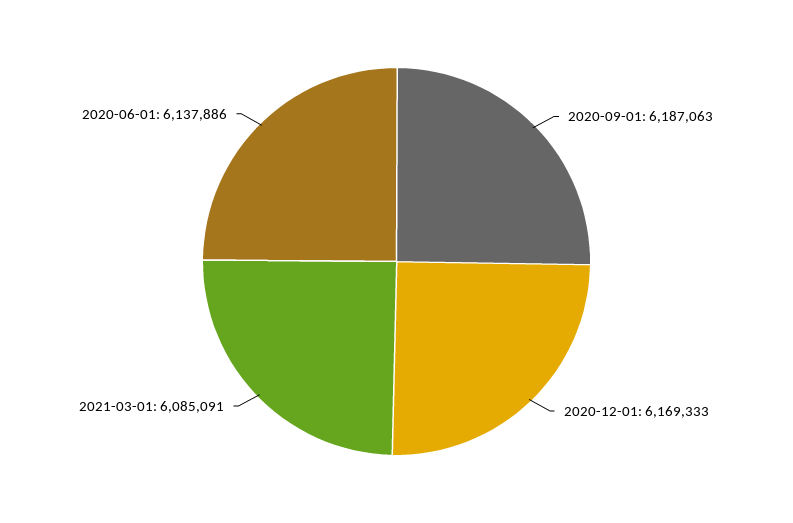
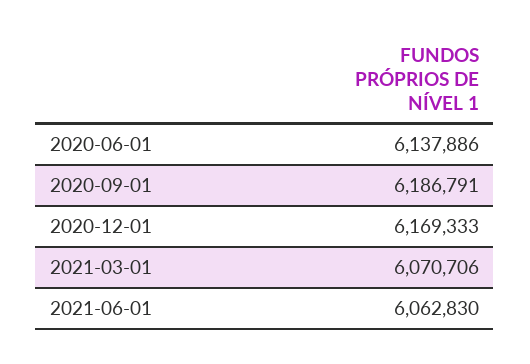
2020-09-01: 6187063 -> 6186791
2021-03-01: 6085091 -> 6070706
2021-06-01: none -> 6062830

